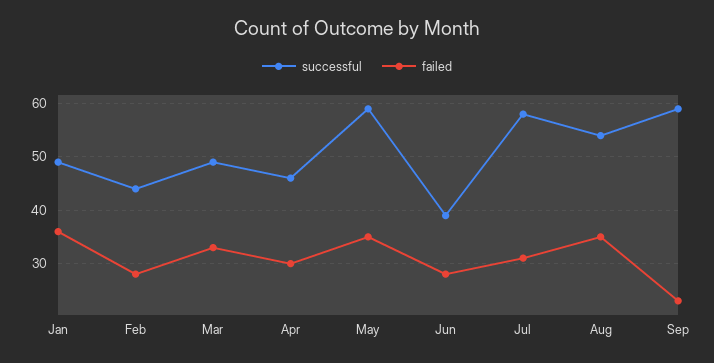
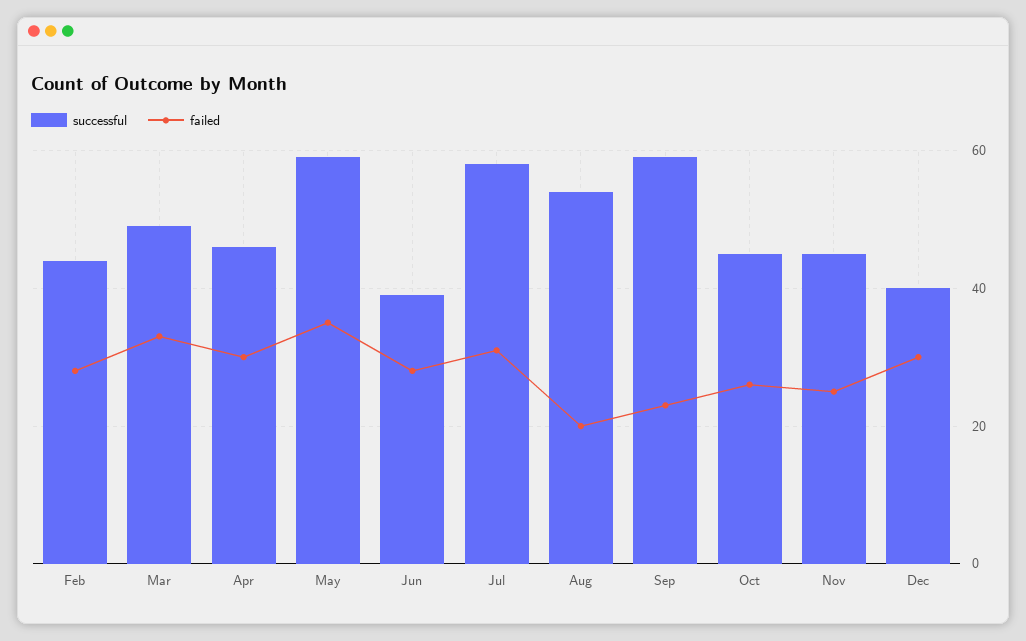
successful, Jan: 50 -> none
failed, Jan: 35 -> none
failed, Aug: 35 -> 20
successful, Oct: none -> 45
failed, Oct: none -> 25
successful, Nov: none -> 45
failed, Nov: none -> 25
successful, Dec: none -> 40
failed, Dec: none -> 30

